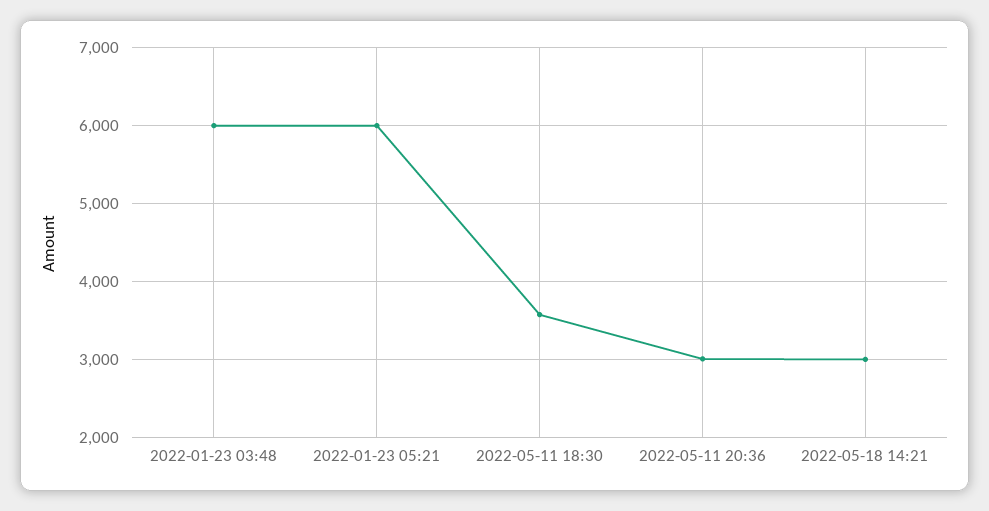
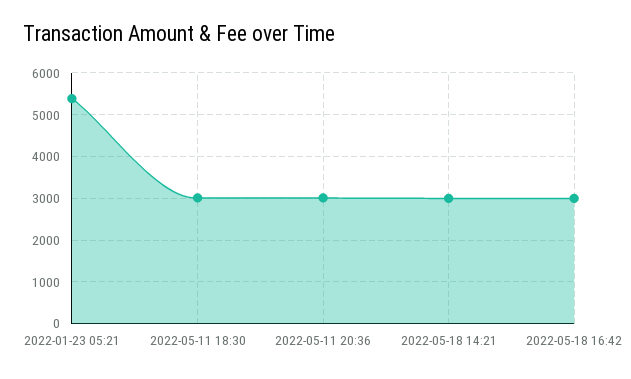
2022-01-23 03:48: 6000 -> none
2022-01-23 05:21: 6000 -> 5400
2022-05-11 18:30: 3600 -> 3000
2022-05-18 16:42: none -> 3000

